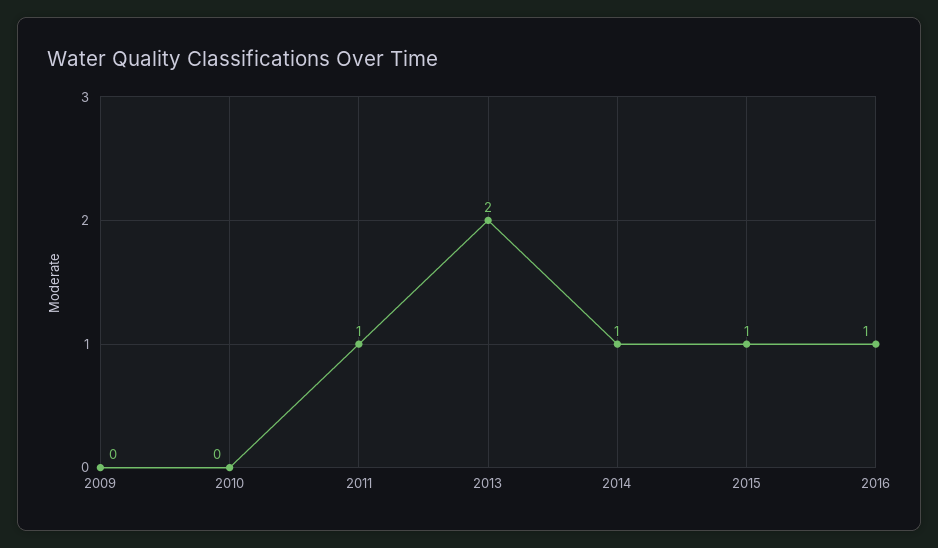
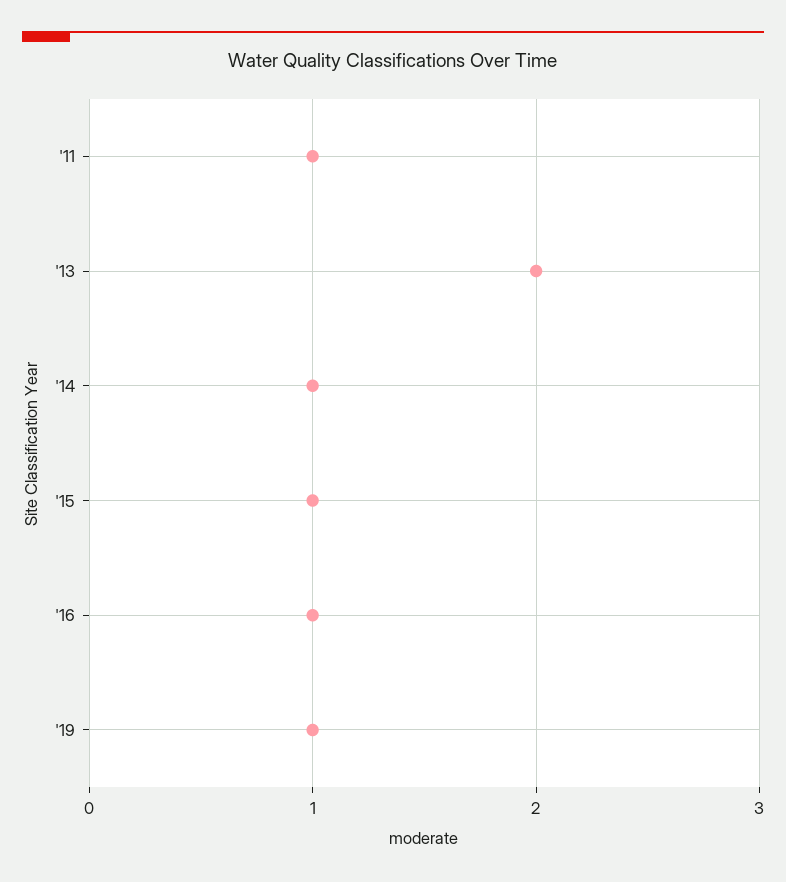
2009: 0 -> none
2010: 0 -> none
'19: none -> 1

